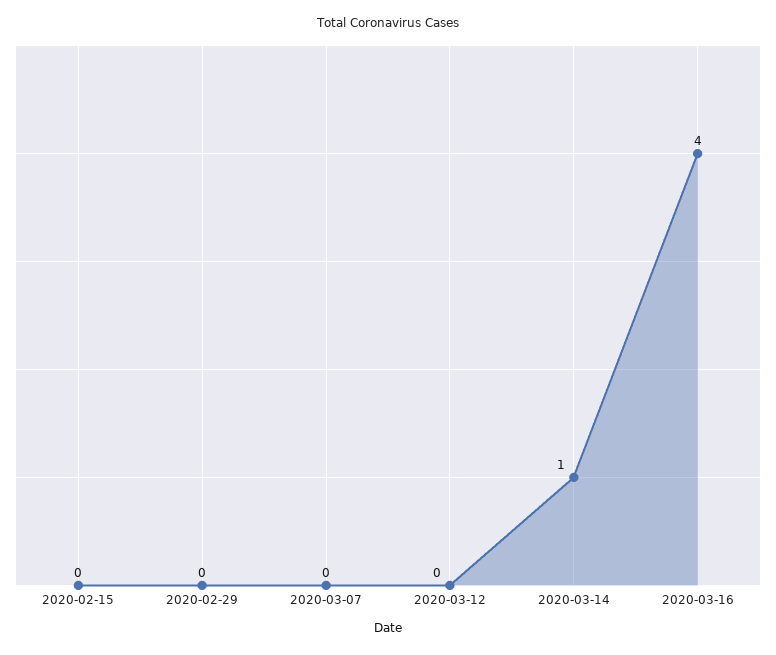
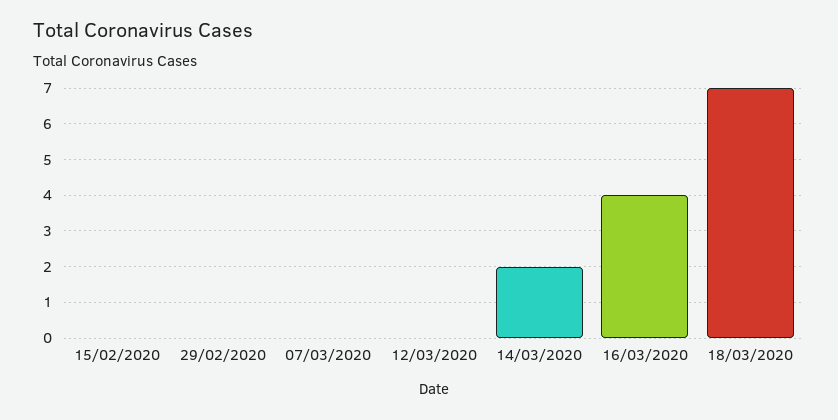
2020-03-14: 1 -> 2
18/03/2020: none -> 7

